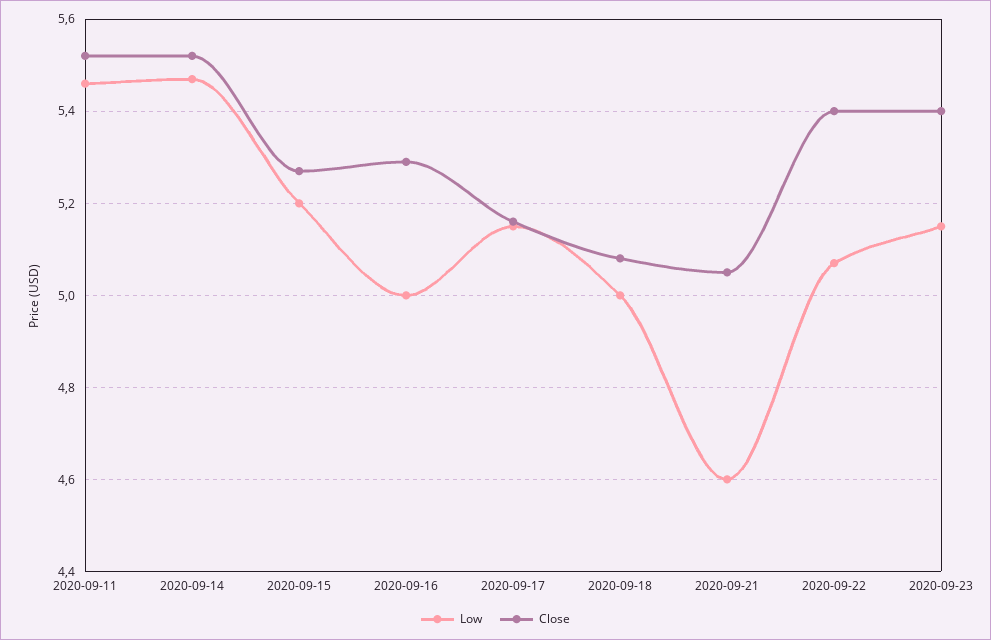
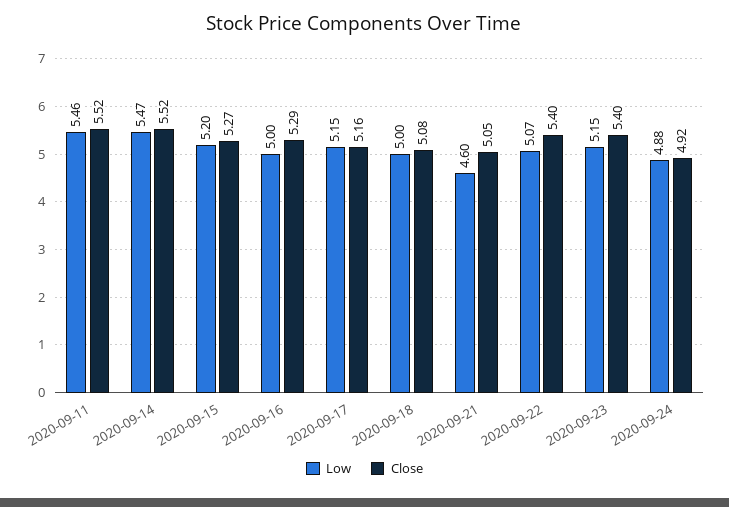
Low, 2020-09-24: none -> 4.88
Close, 2020-09-24: none -> 4.92

